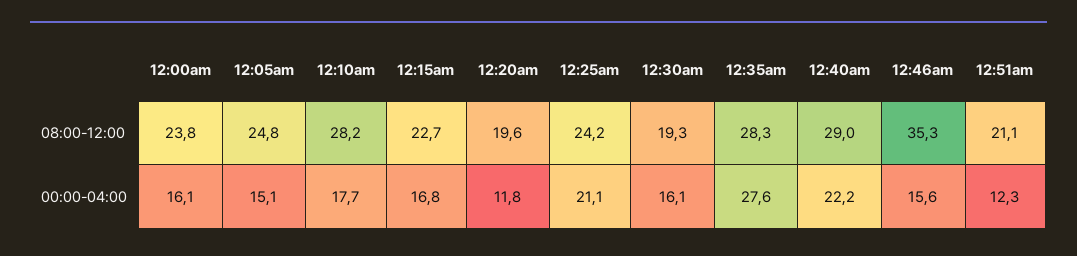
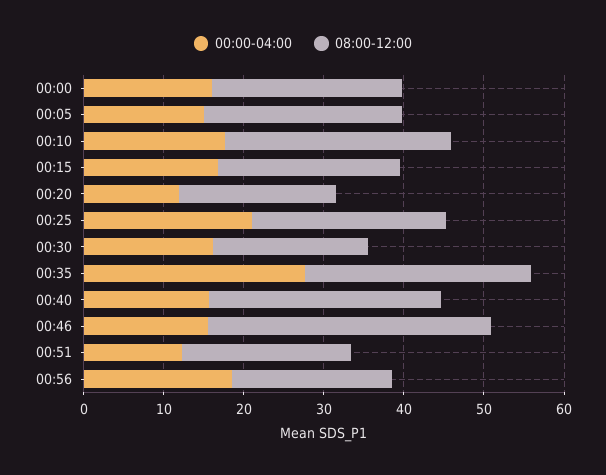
00:00-04:00, 12:40am: 22.2 -> 16
00:00-04:00, 00:56: none -> 18
08:00-12:00, 00:56: none -> 20

